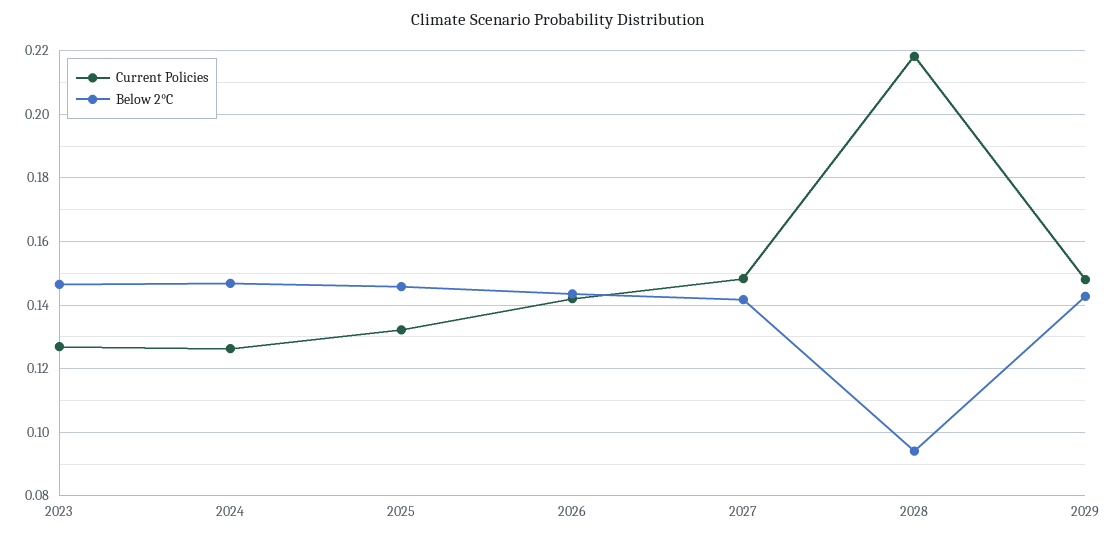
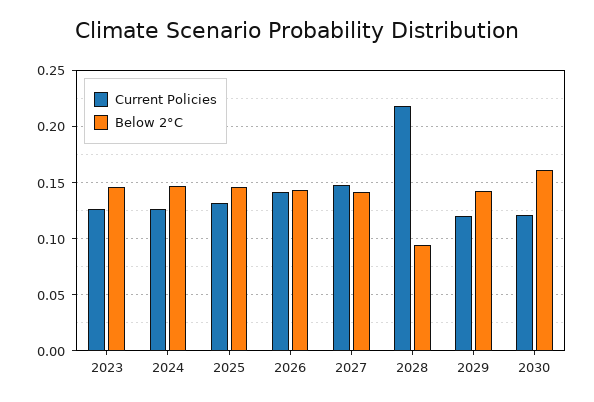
Current Policies, 2029: 0.148 -> 0.12
Current Policies, 2030: none -> 0.12
Below 2°C, 2030: none -> 0.16

